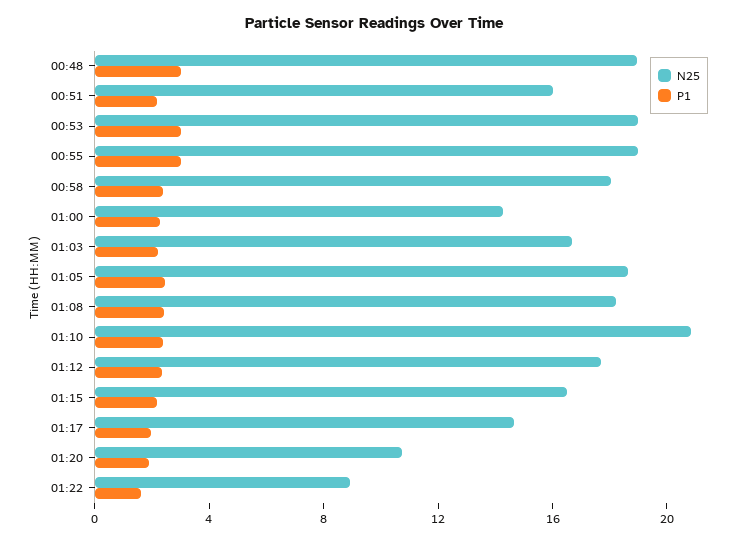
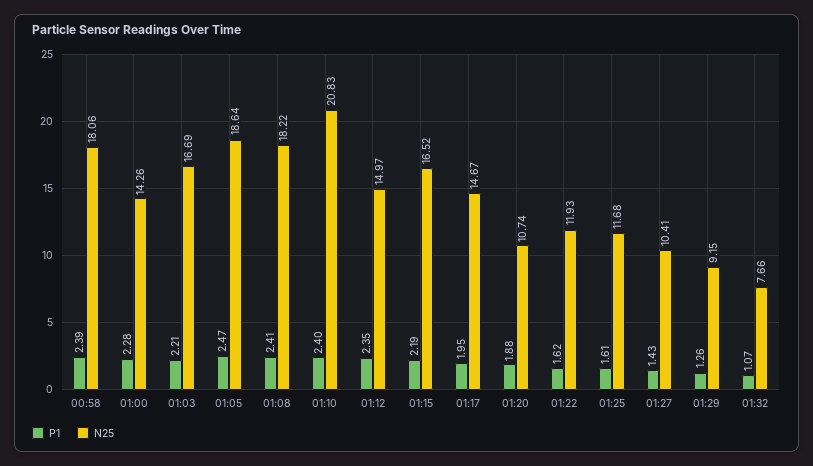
N25, 00:48: 19 -> none
P1, 00:48: 3 -> none
N25, 00:51: 16 -> none
P1, 00:51: 2 -> none
N25, 00:53: 19 -> none
P1, 00:53: 3 -> none
N25, 00:55: 19 -> none
P1, 00:55: 3 -> none
N25, 01:12: 18 -> 14.97
N25, 01:22: 9 -> 11.93
P1, 01:25: none -> 1.61
N25, 01:25: none -> 11.68
P1, 01:27: none -> 1.43
N25, 01:27: none -> 10.41
P1, 01:29: none -> 1.26
N25, 01:29: none -> 9.15
P1, 01:32: none -> 1.07
N25, 01:32: none -> 7.66

